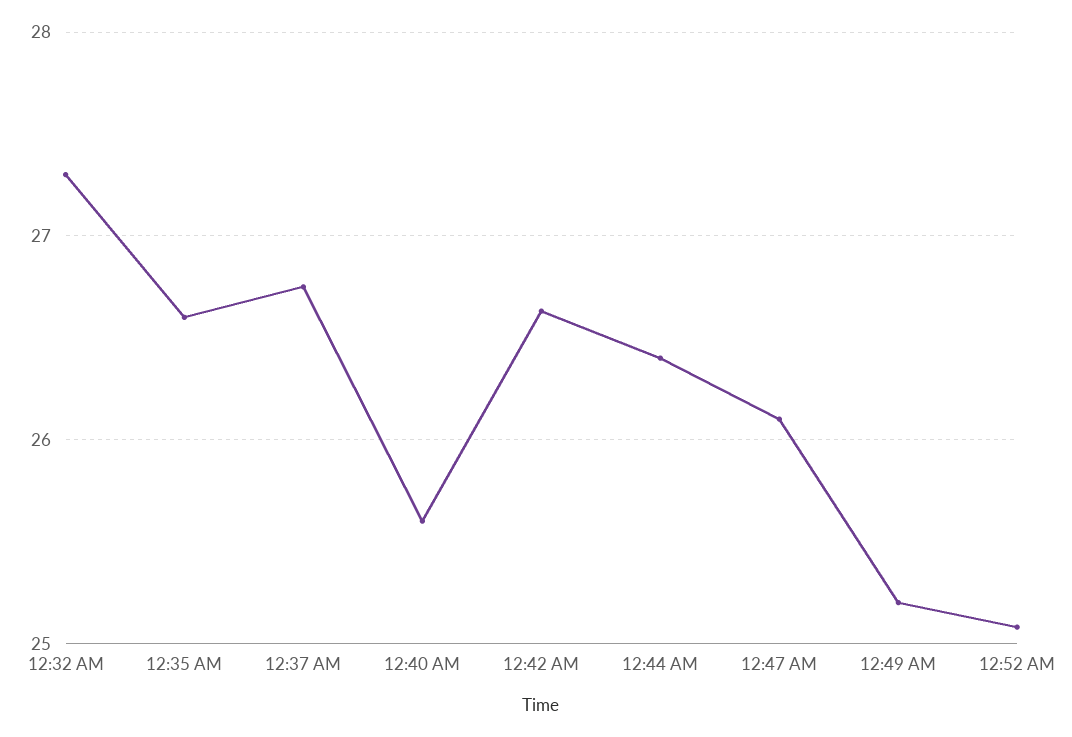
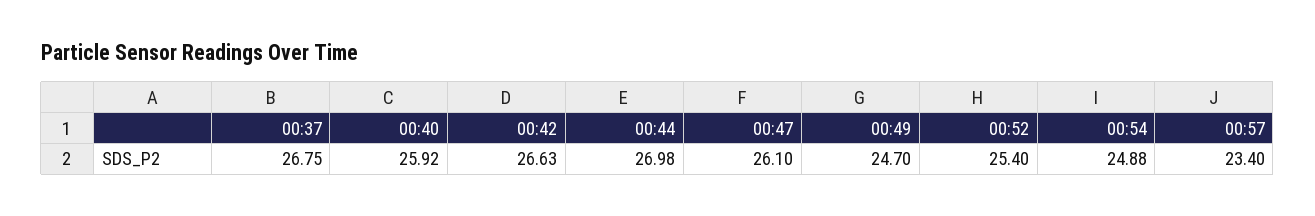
12:32 AM: 27.3 -> none
12:35 AM: 26.6 -> none
12:40 AM: 25.6 -> 25.92
12:44 AM: 26.4 -> 26.98
12:49 AM: 25.2 -> 24.7
12:52 AM: 25.1 -> 25.4
00:54: none -> 24.88
00:57: none -> 23.4

